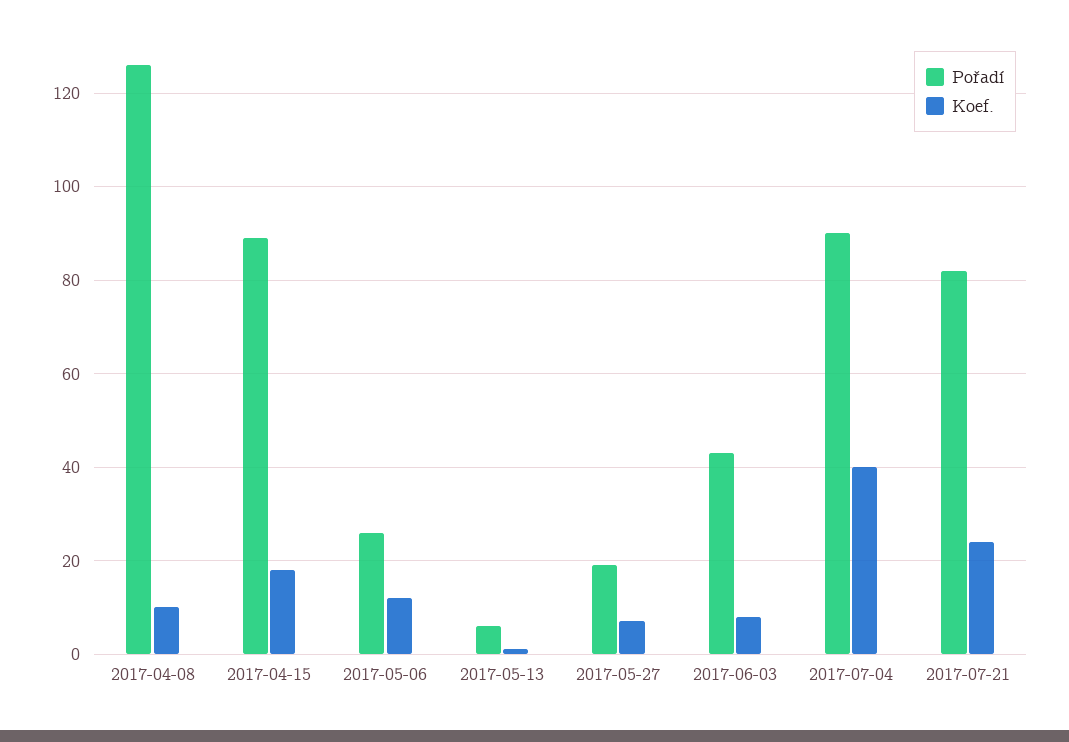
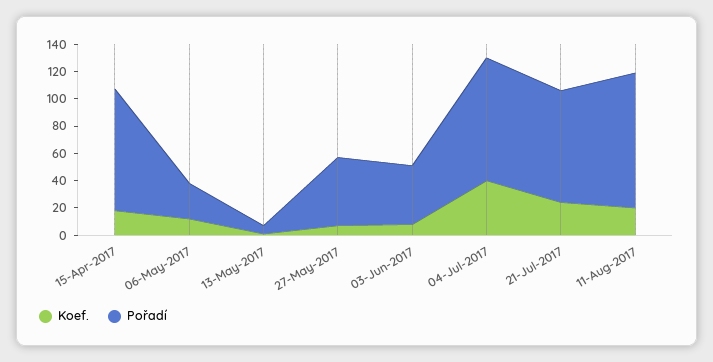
Pořadí, 2017-04-08: 125 -> none
Koef., 2017-04-08: 10 -> none
Pořadí, 2017-05-27: 20 -> 50
Koef., 11-Aug-2017: none -> 20
Pořadí, 11-Aug-2017: none -> 100

